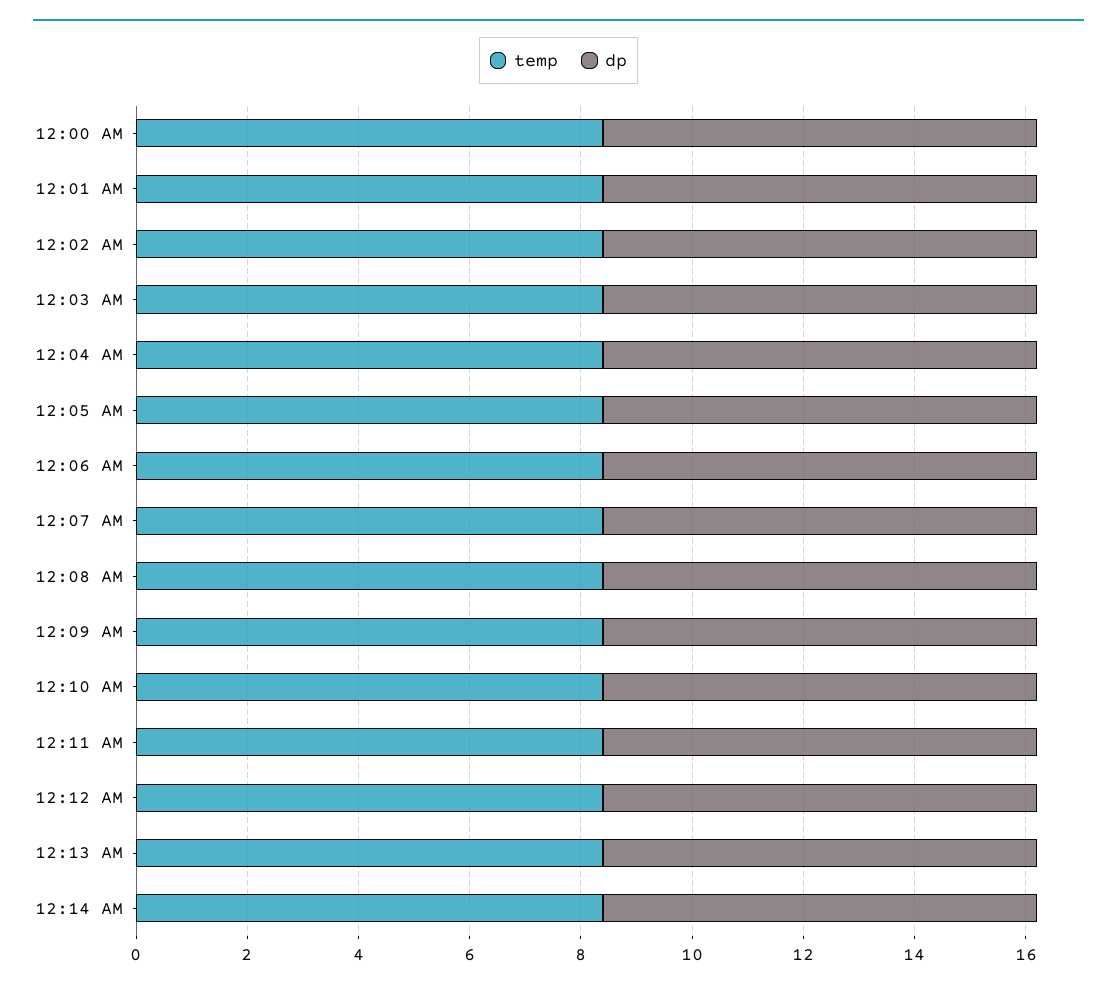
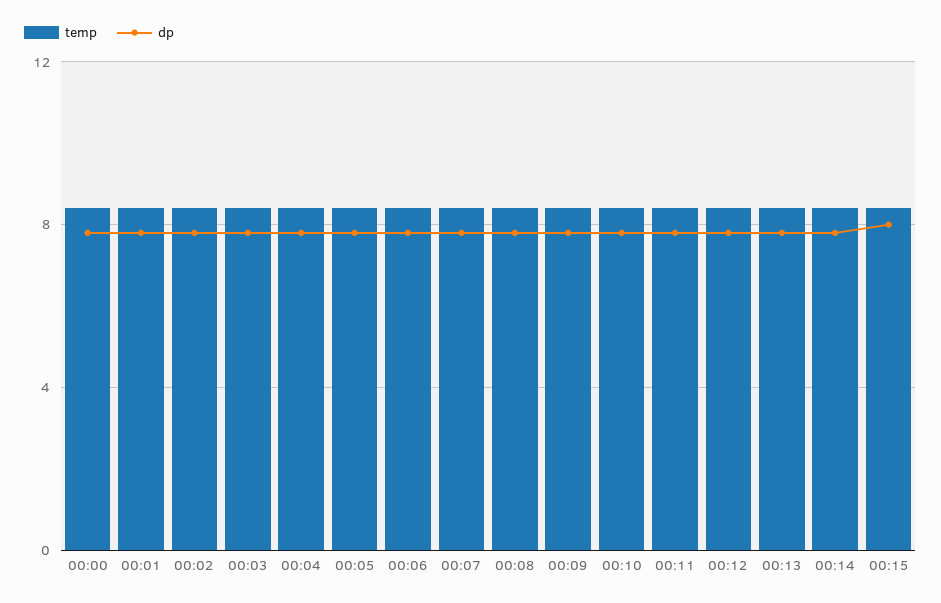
temp, 00:15: none -> 8.5
dp, 00:15: none -> 8

